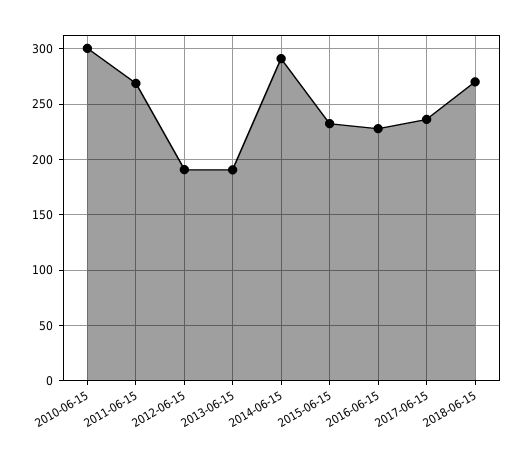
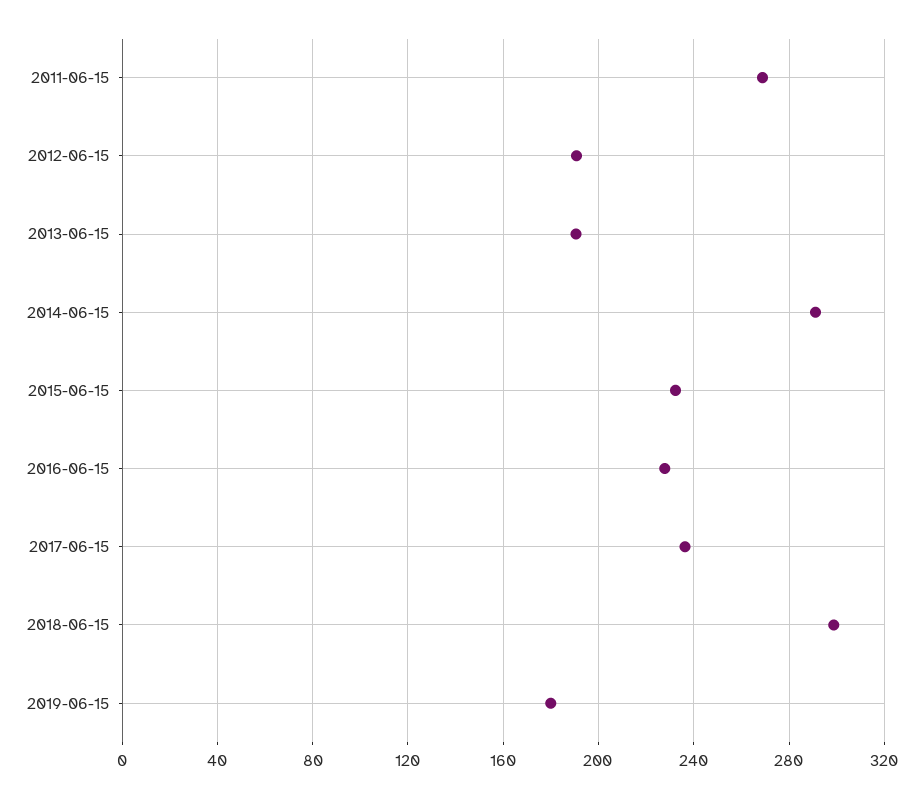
2010-06-15: 300 -> none
2018-06-15: 270 -> 300
2019-06-15: none -> 180

